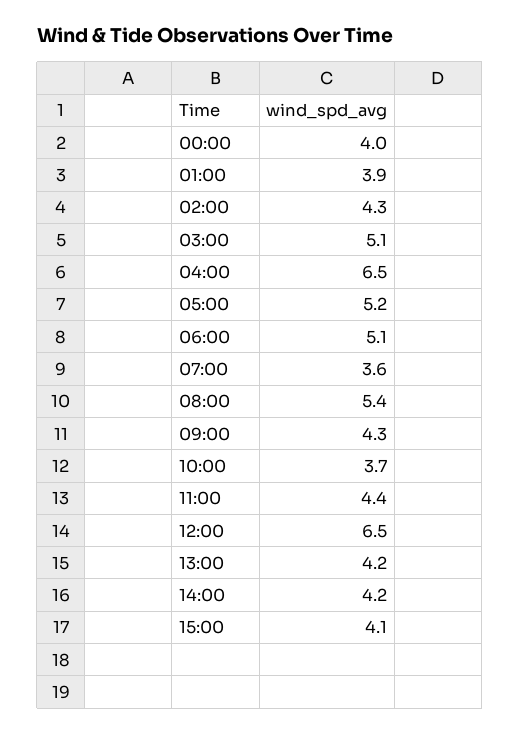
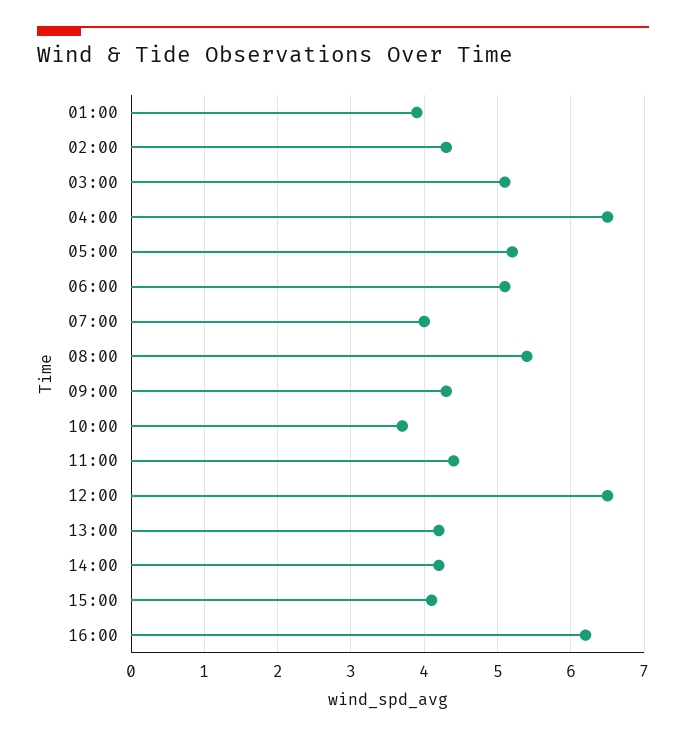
00:00: 4 -> none
07:00: 3.6 -> 4
16:00: none -> 6.2

